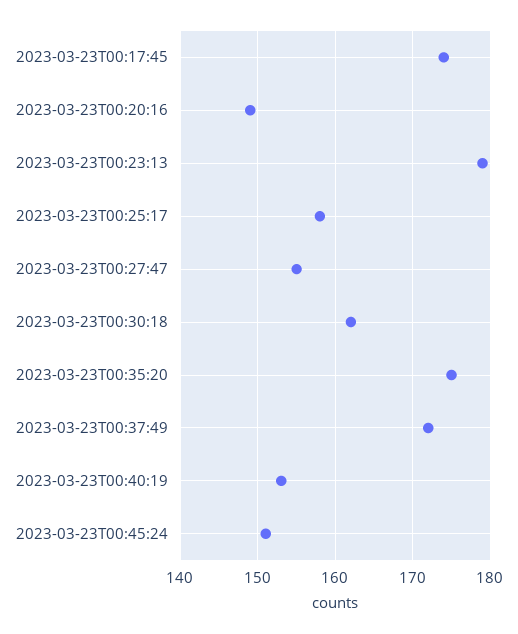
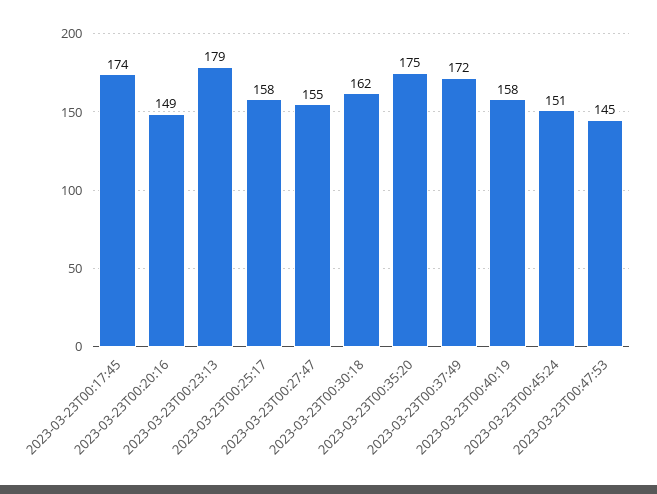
2023-03-23T00:40:19: 153 -> 158
2023-03-23T00:47:53: none -> 145

